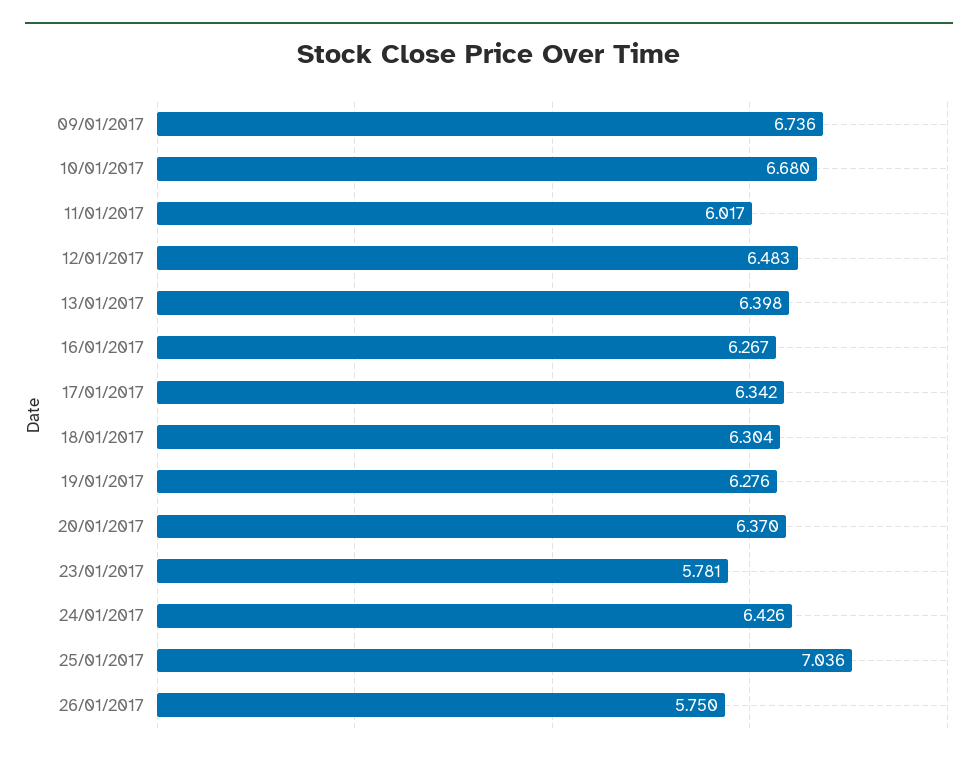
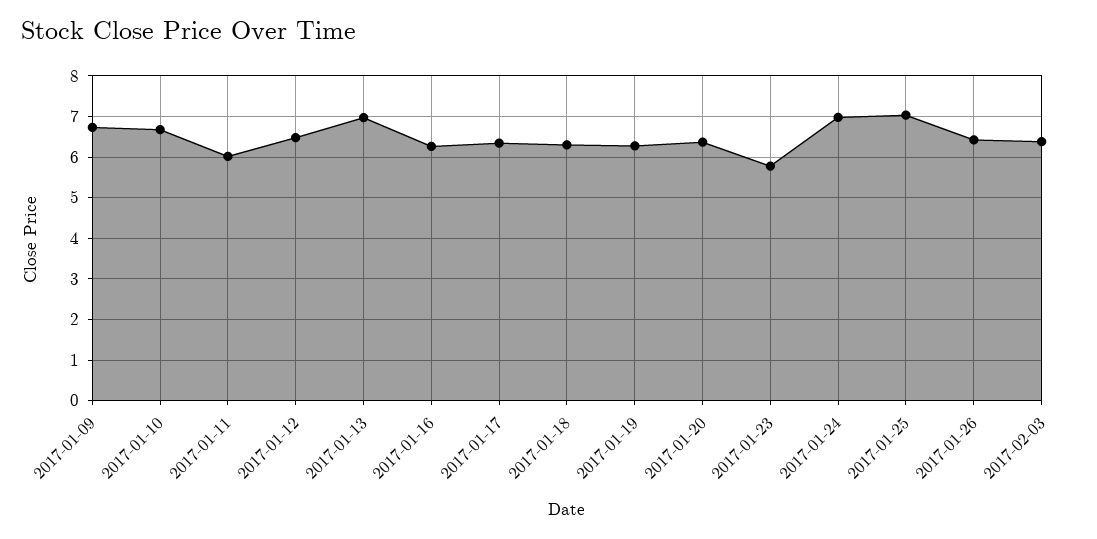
13/01/2017: 6.398 -> 7
24/01/2017: 6.426 -> 7
26/01/2017: 5.75 -> 6.4
2017-02-03: none -> 6.4

